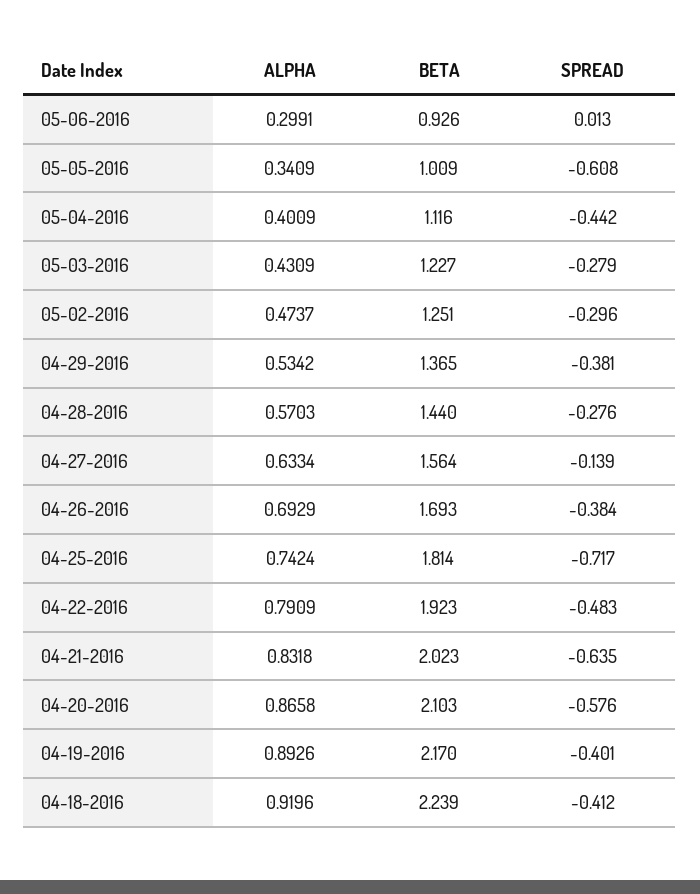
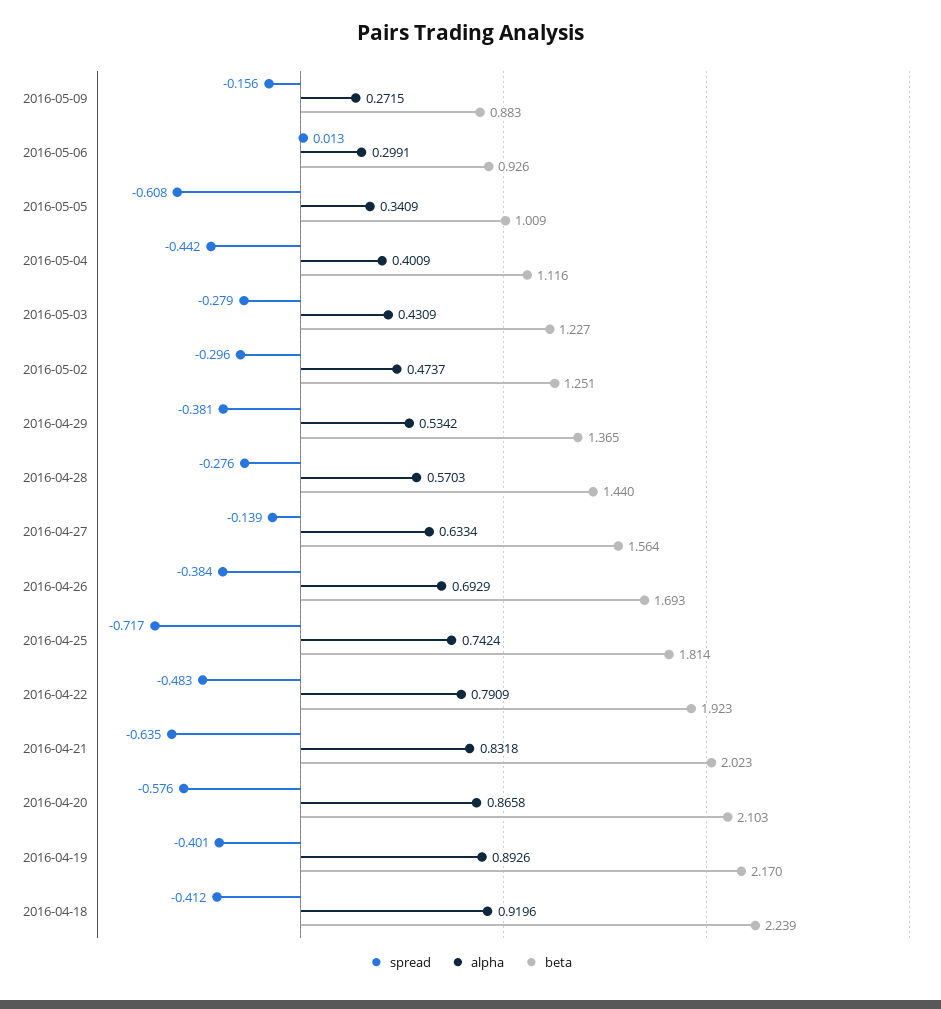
SPREAD, 2016-05-09: none -> -0.156
ALPHA, 2016-05-09: none -> 0.2715
BETA, 2016-05-09: none -> 0.883

